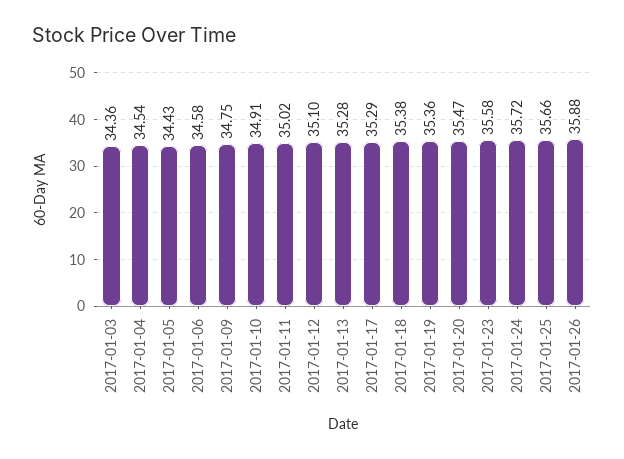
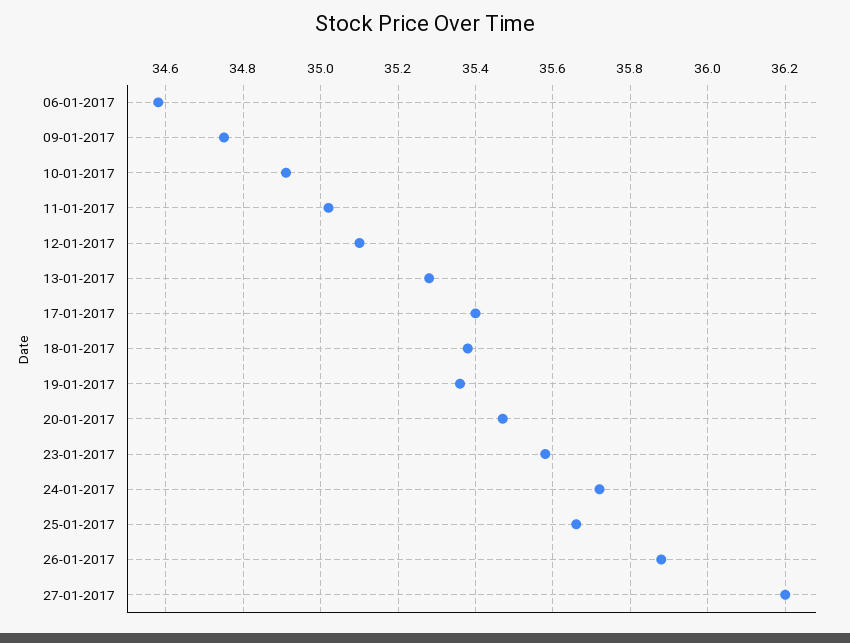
2017-01-03: 34.36 -> none
2017-01-04: 34.54 -> none
2017-01-05: 34.43 -> none
2017-01-17: 35.29 -> 35.4
27-01-2017: none -> 36.2

